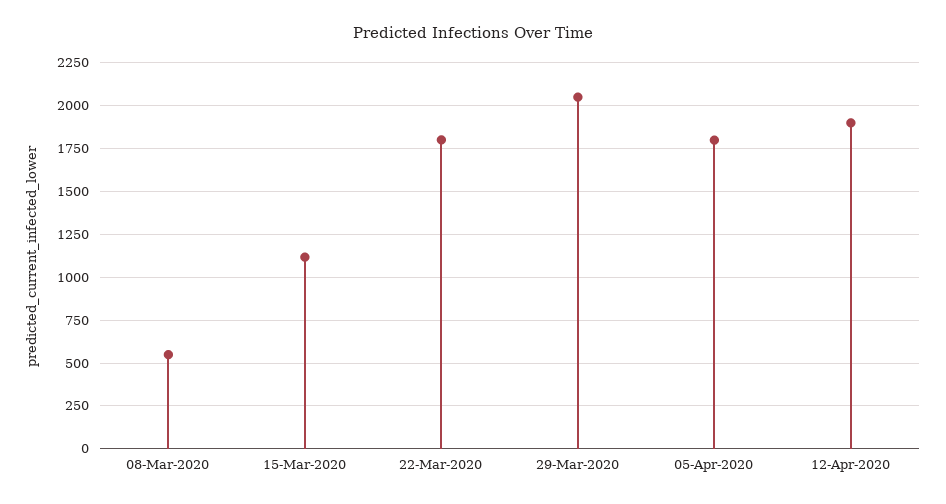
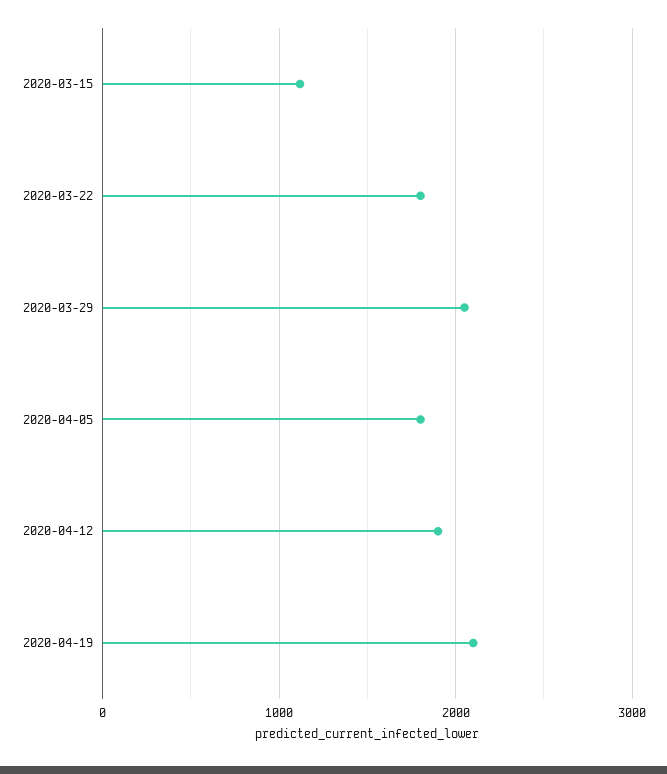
08-Mar-2020: 550 -> none
2020-04-19: none -> 2100

